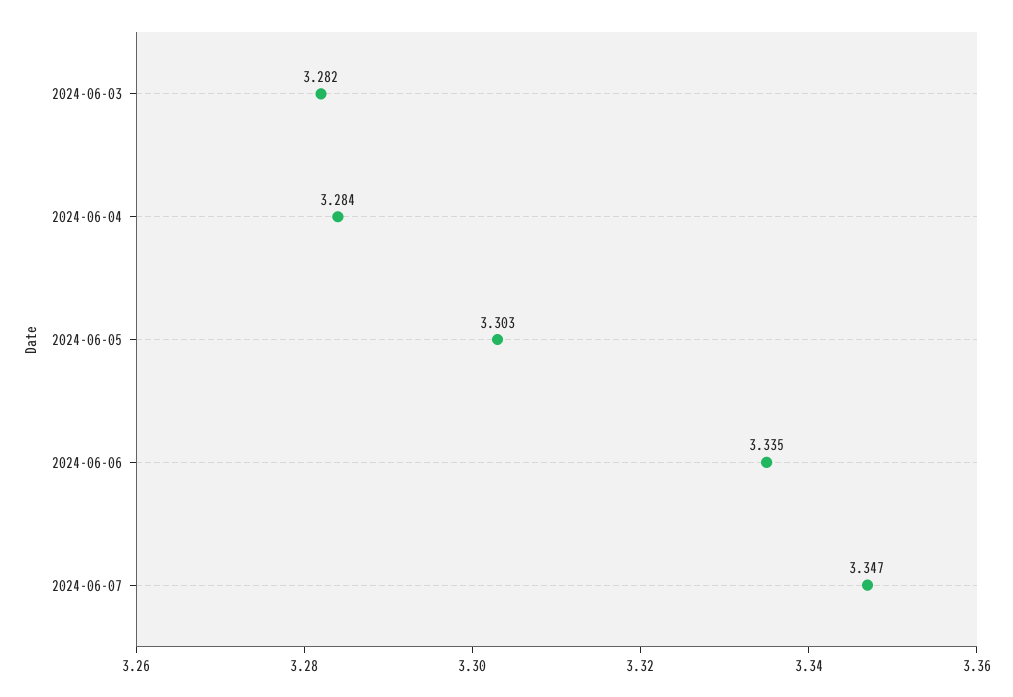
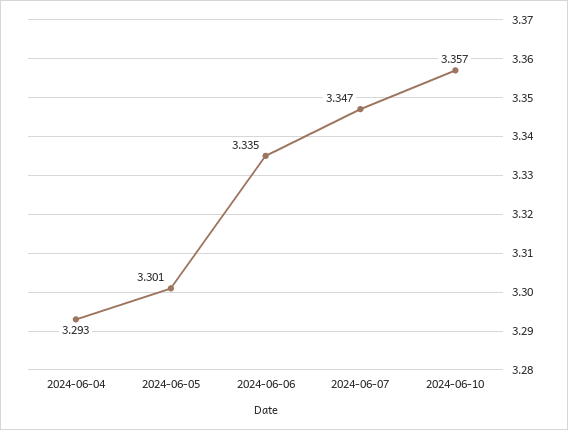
2024-06-03: 3.282 -> none
2024-06-04: 3.284 -> 3.293
2024-06-05: 3.303 -> 3.301
2024-06-10: none -> 3.357

